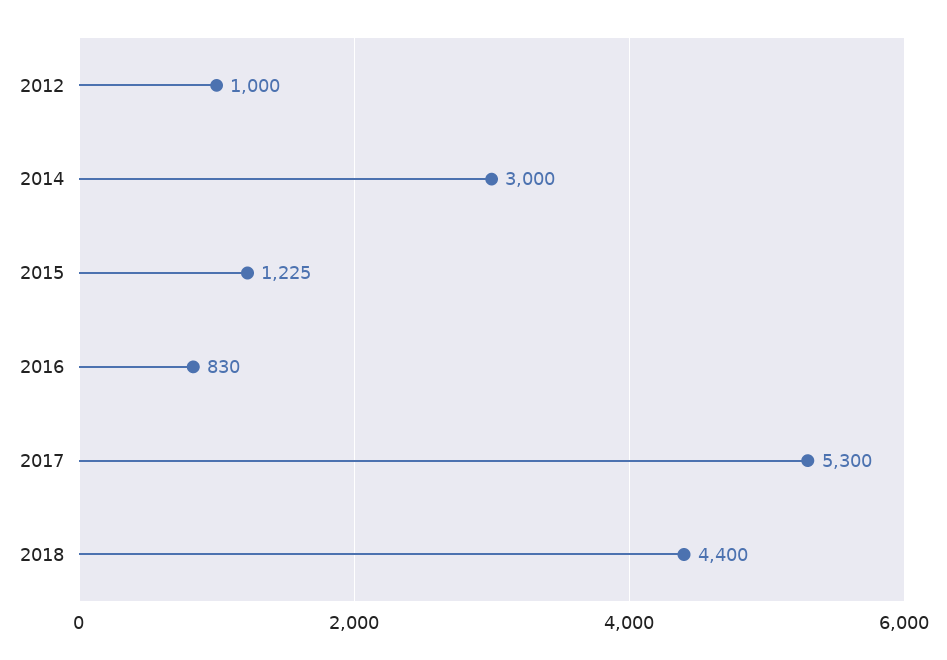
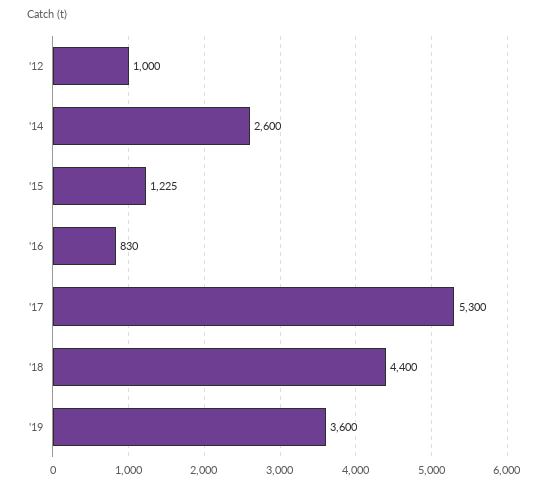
2014: 3000 -> 2600
'19: none -> 3600

